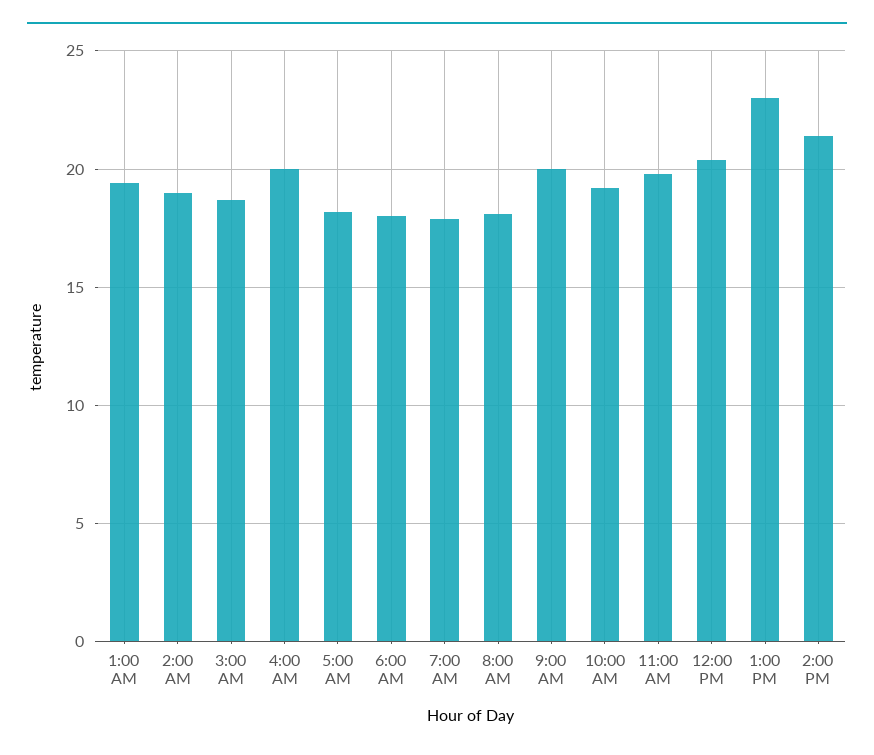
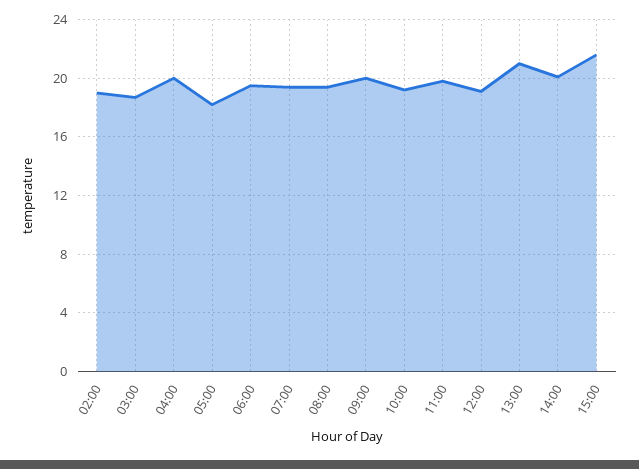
1:00 AM: 19.5 -> none
6:00 AM: 18 -> 19.5
7:00 AM: 18 -> 19.5
8:00 AM: 18 -> 19.5
12:00 PM: 20.5 -> 19
1:00 PM: 23 -> 21
2:00 PM: 21.5 -> 20
15:00: none -> 21.5

